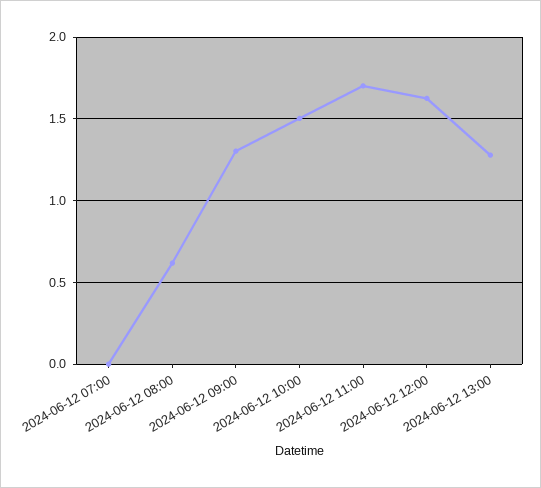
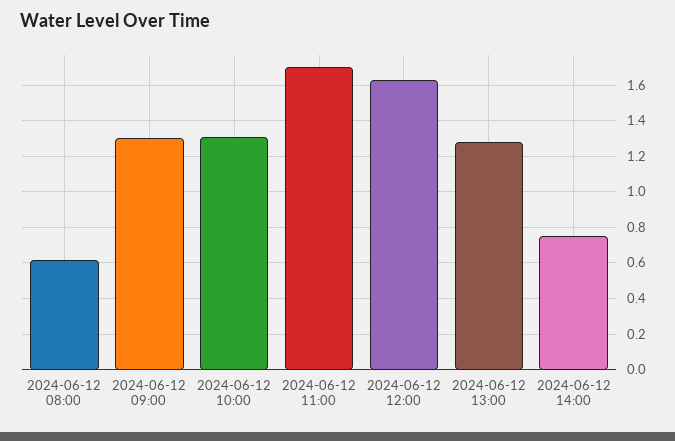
2024-06-12 07:00: 0 -> none
2024-06-12 10:00: 1.5 -> 1.3
2024-06-12 14:00: none -> 0.75

